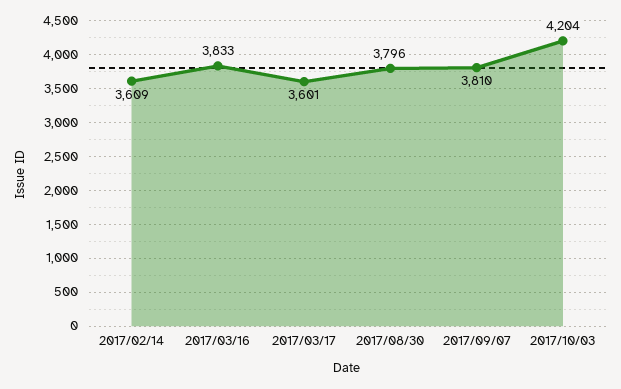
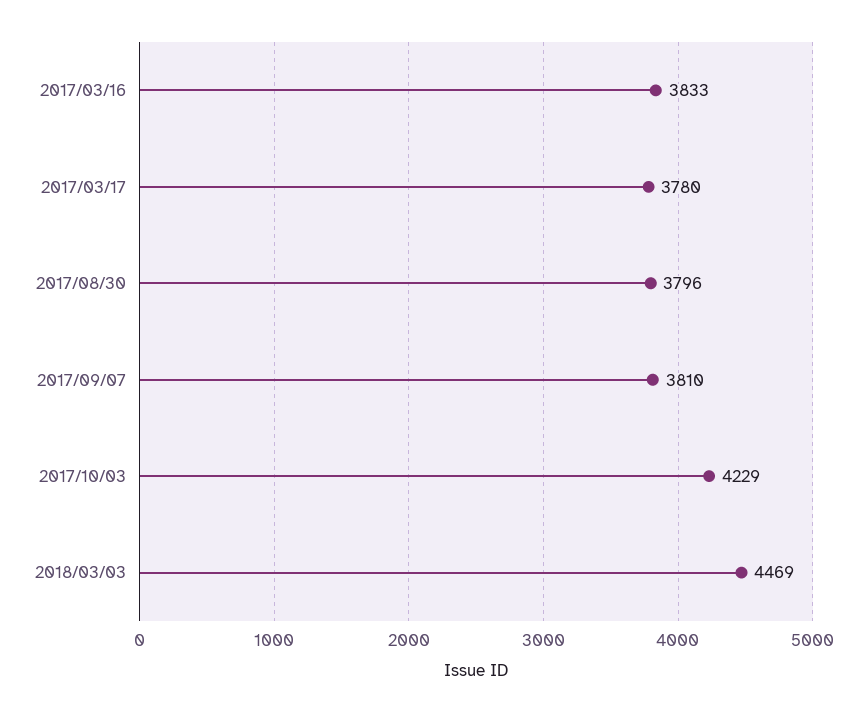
2017/02/14: 3609 -> none
2017/03/17: 3601 -> 3780
2017/10/03: 4204 -> 4229
2018/03/03: none -> 4469

